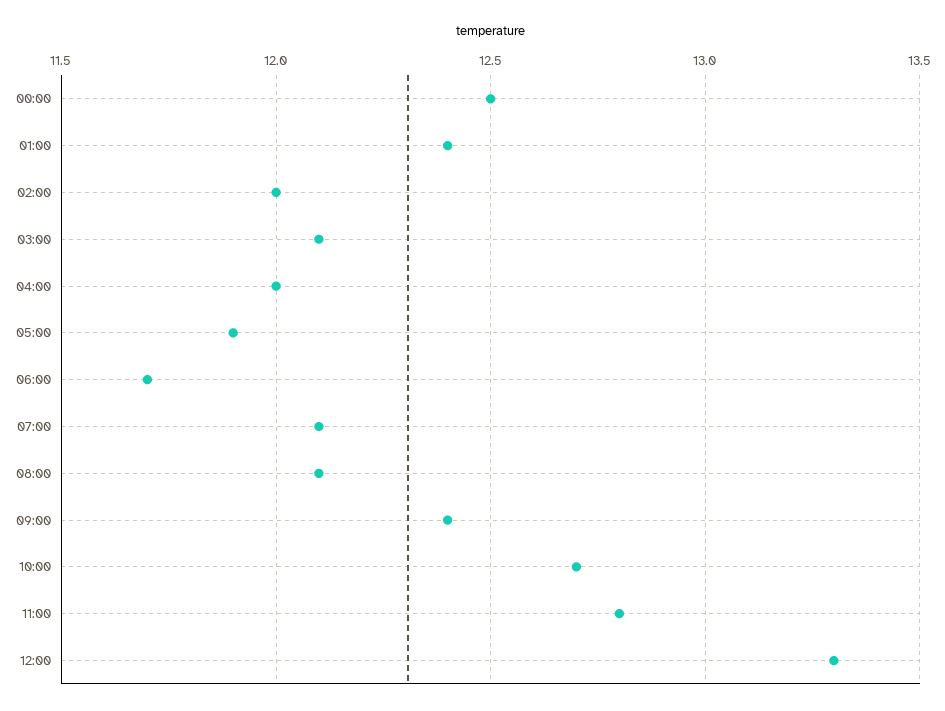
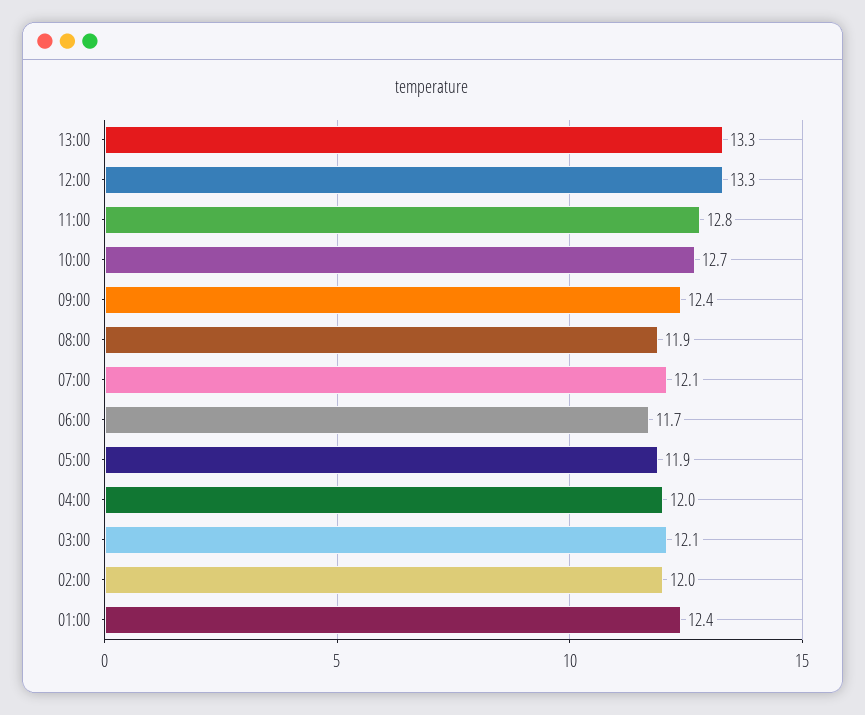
00:00: 12.5 -> none
08:00: 12.1 -> 11.9
13:00: none -> 13.3

